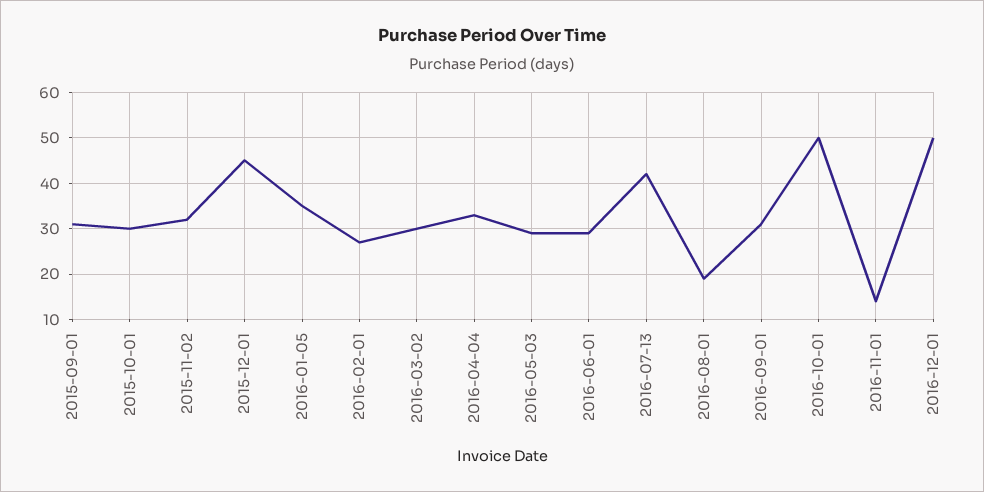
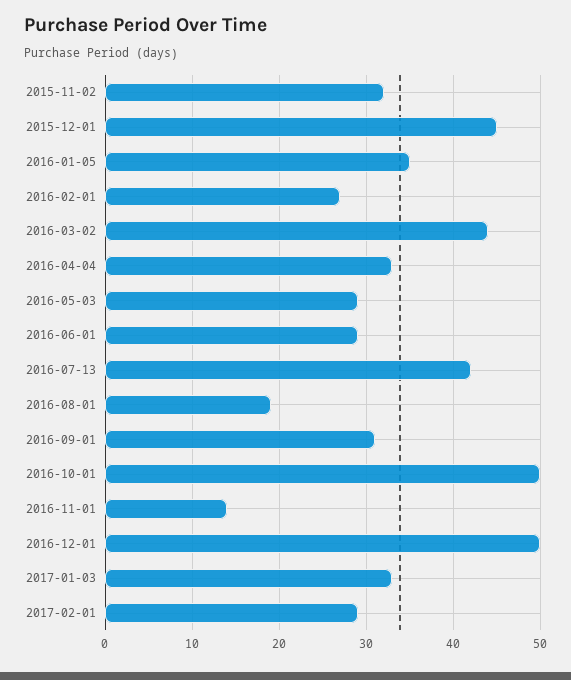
2015-09-01: 30 -> none
2015-10-01: 30 -> none
2016-03-02: 30 -> 44
2017-01-03: none -> 33
2017-02-01: none -> 29

